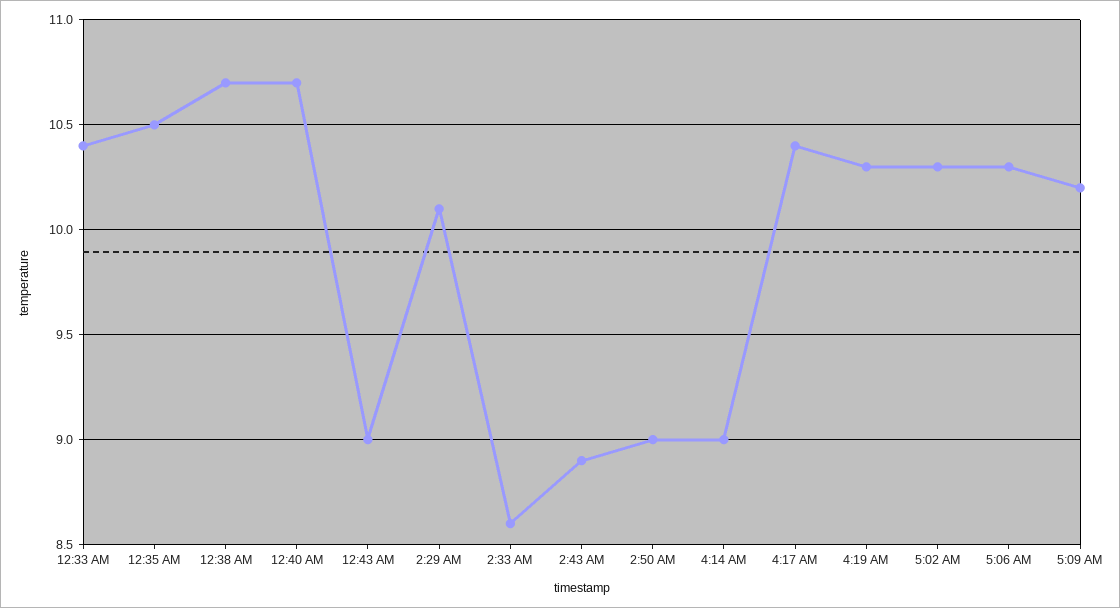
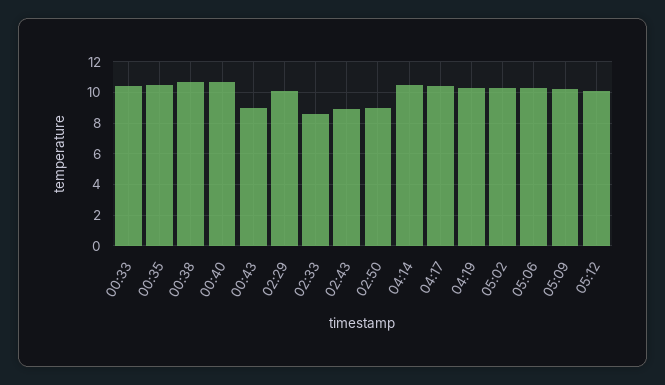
4:14 AM: 9 -> 10.5
05:12: none -> 10

